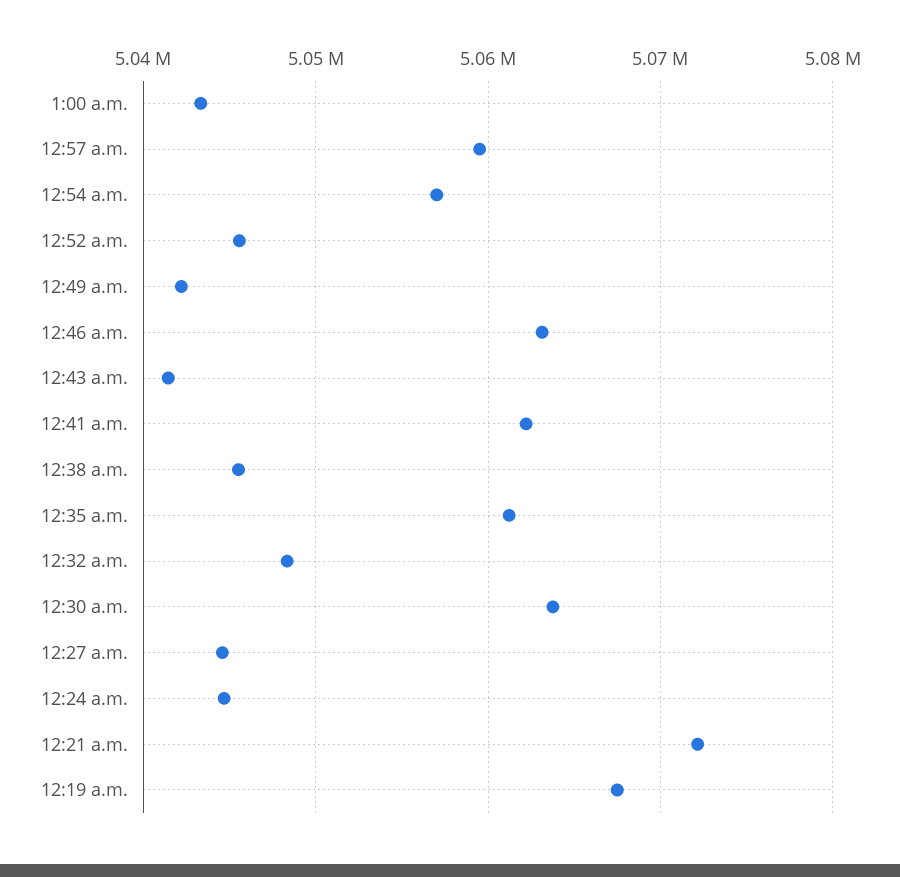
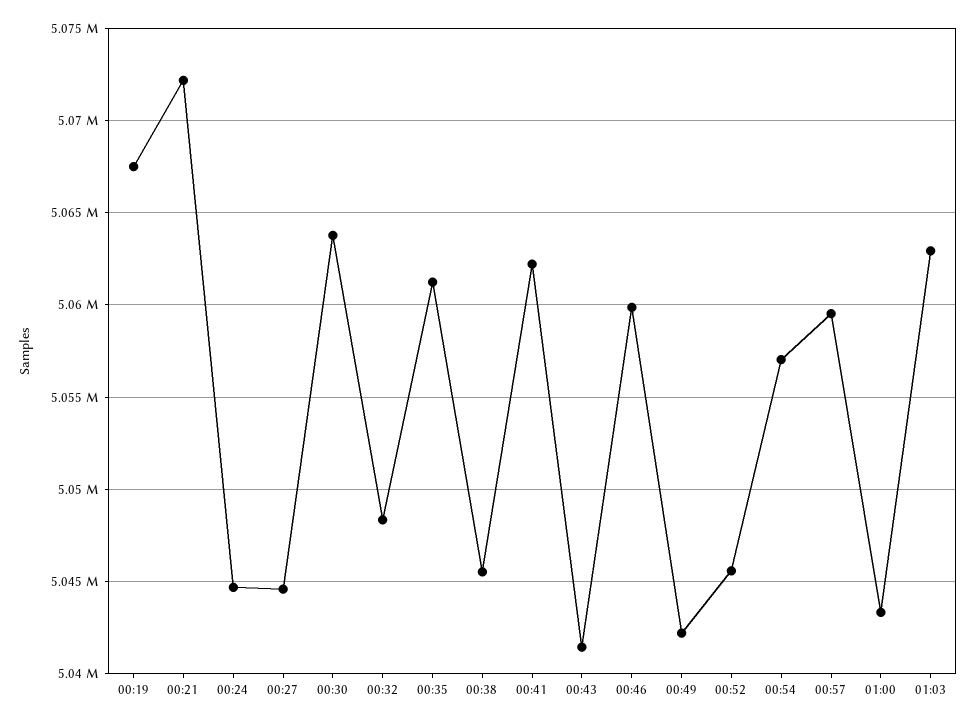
12:46 a.m.: 5063000 -> 5060000
01:03: none -> 5063000

